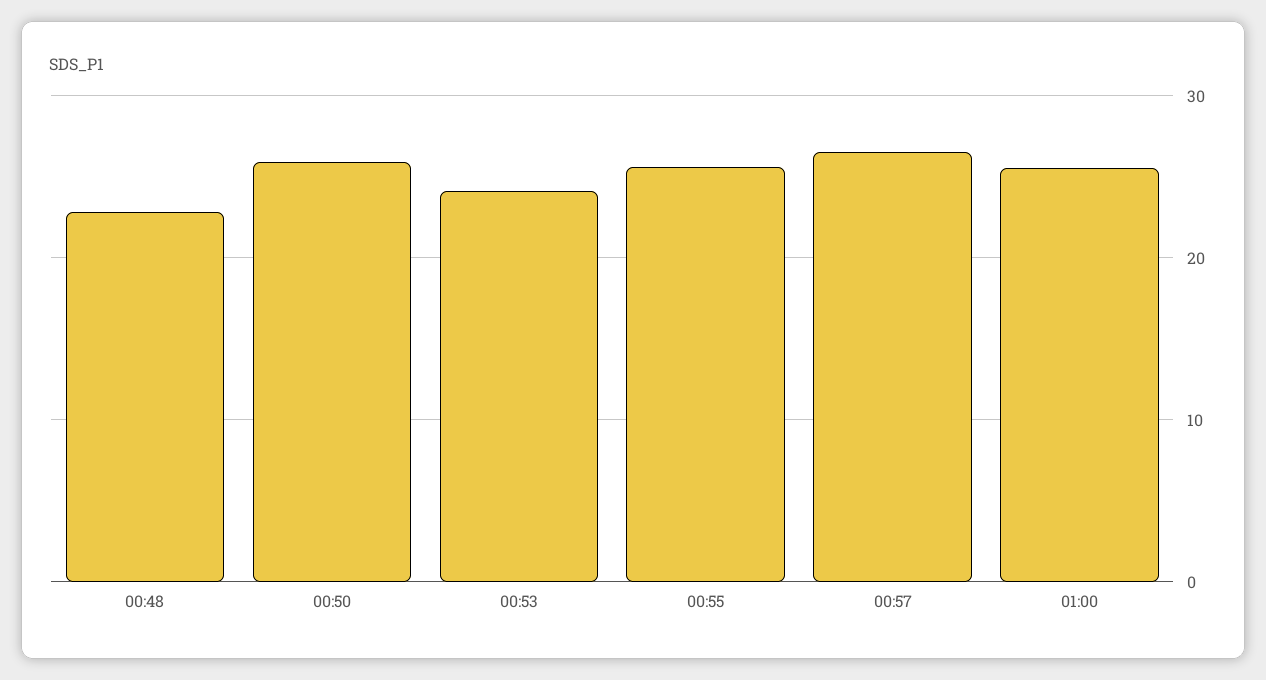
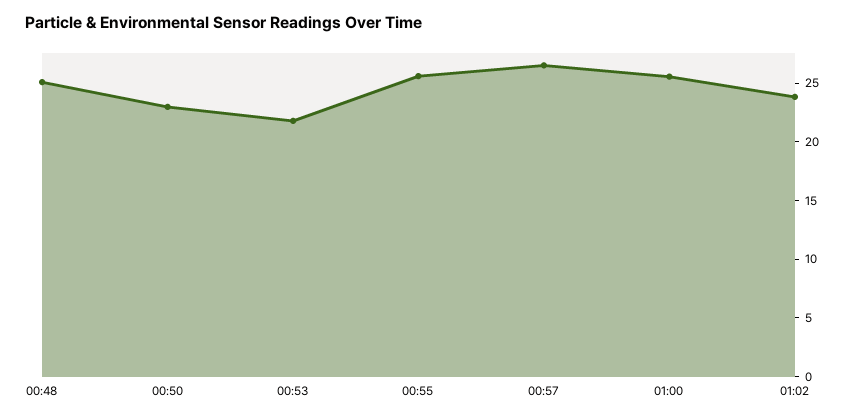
00:48: 23 -> 25
00:50: 26 -> 23
00:53: 24 -> 22
01:02: none -> 24

